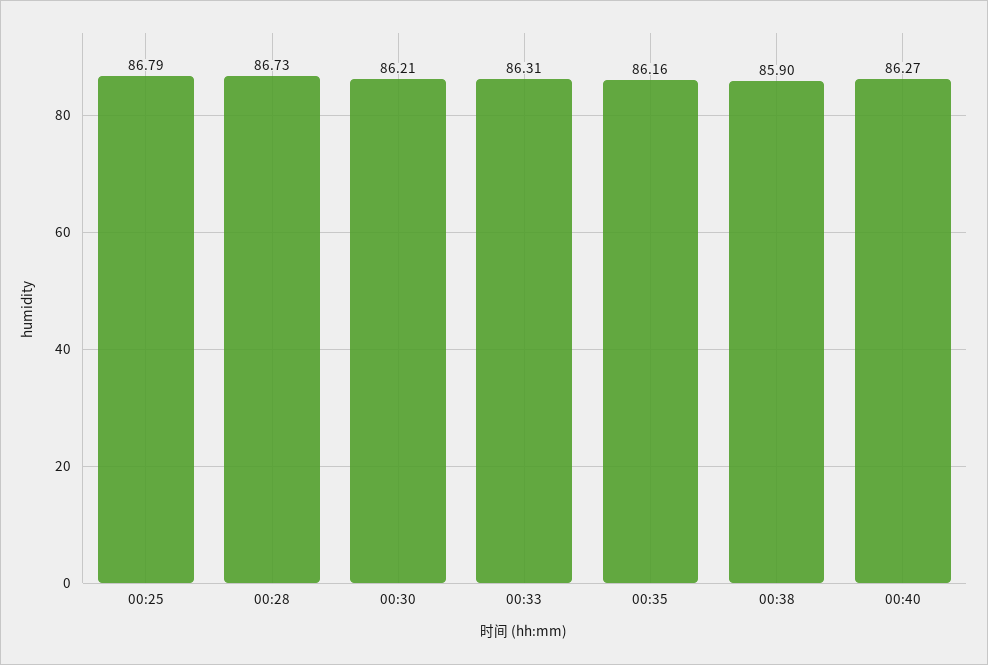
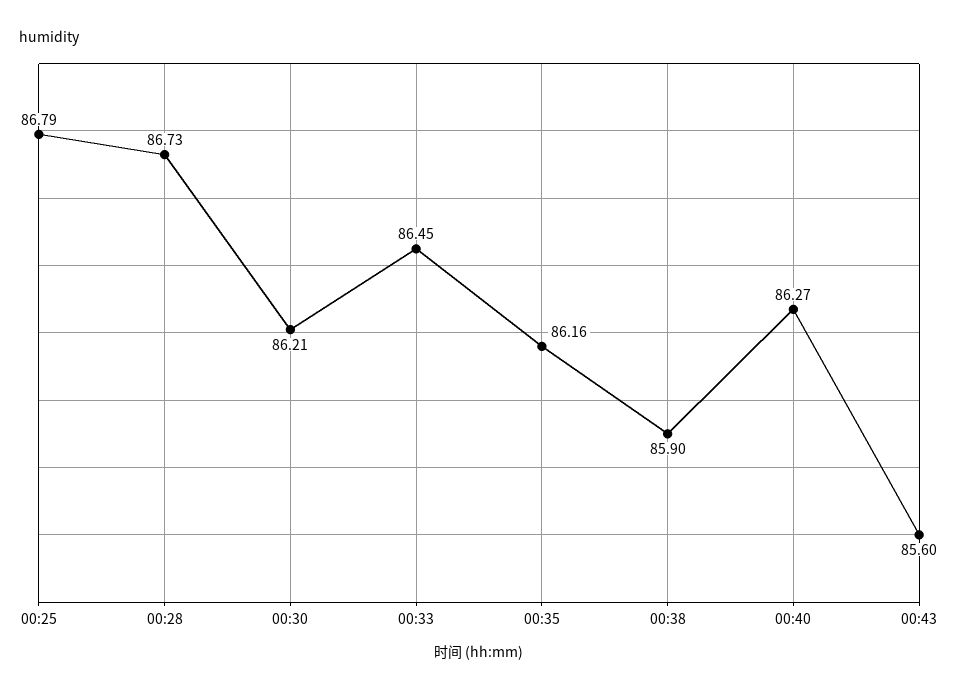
00:33: 86.31 -> 86.45
00:43: none -> 85.6

